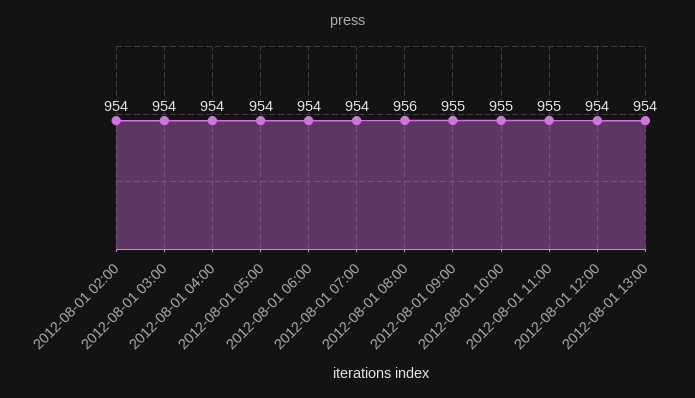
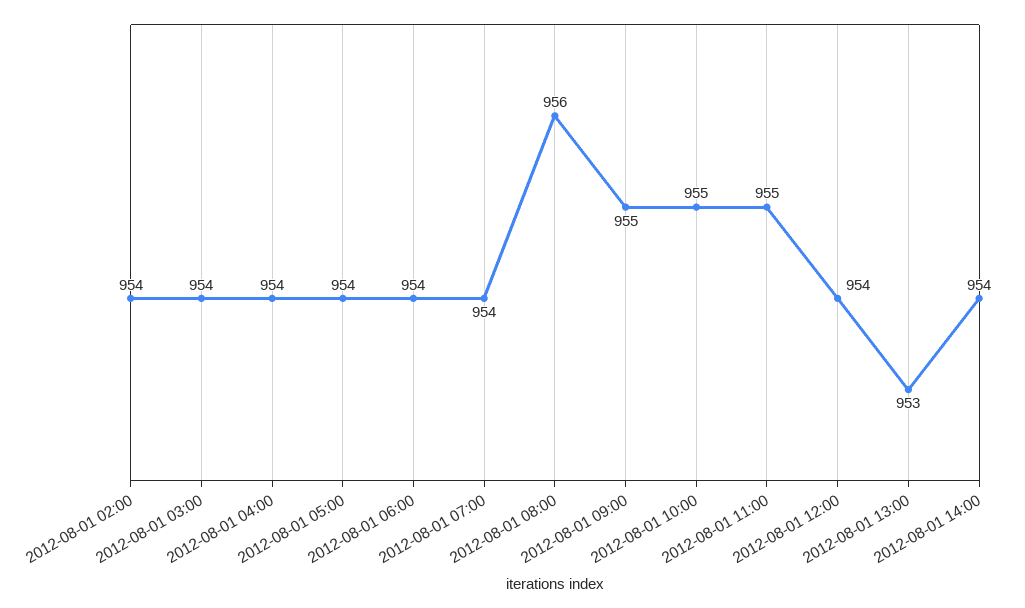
2012-08-01 13:00: 954 -> 953
2012-08-01 14:00: none -> 954

